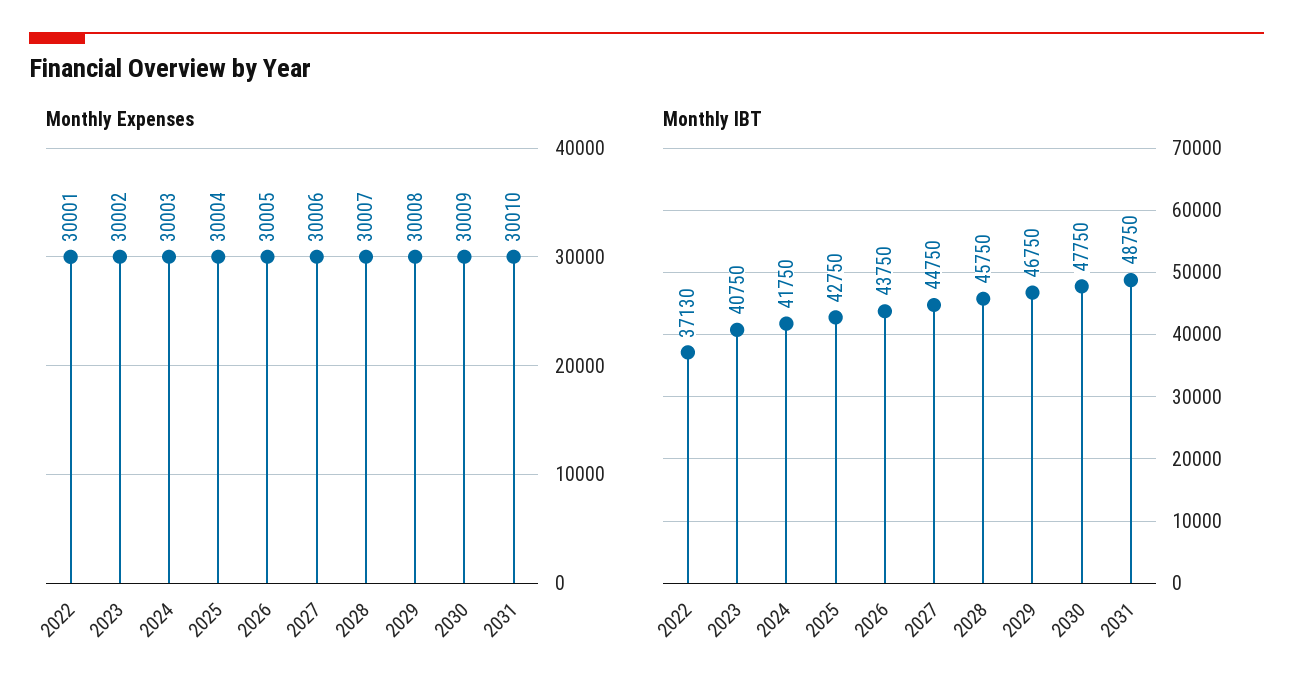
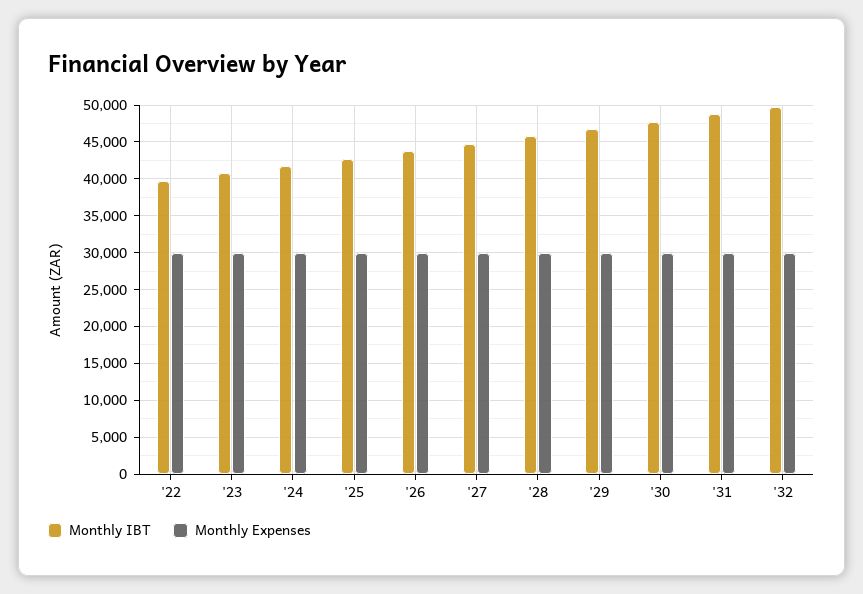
Monthly IBT, 2022: 37130 -> 40000
Monthly IBT, '32: none -> 50000
Monthly Expenses, '32: none -> 30000

